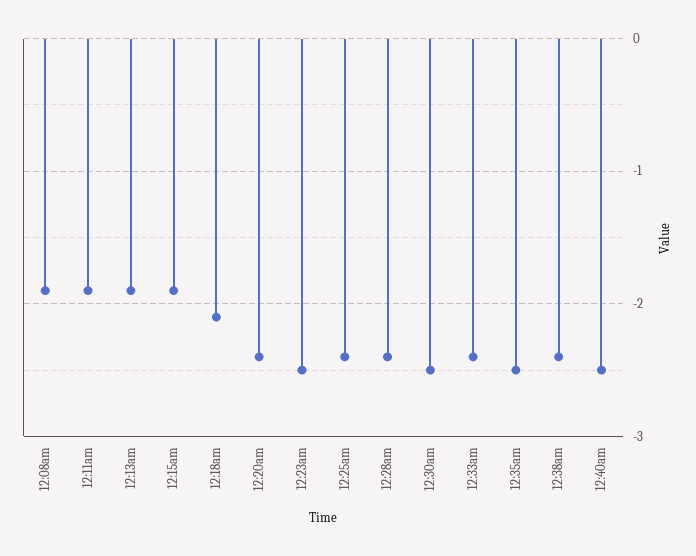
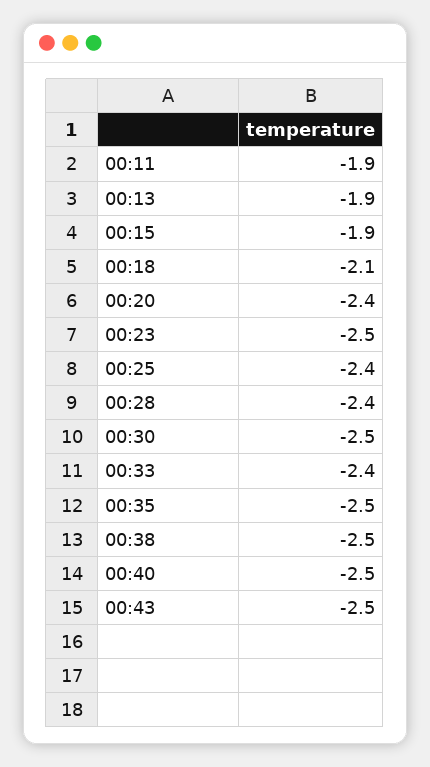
12:08am: -1.9 -> none
12:38am: -2.4 -> -2.5
00:43: none -> -2.5

